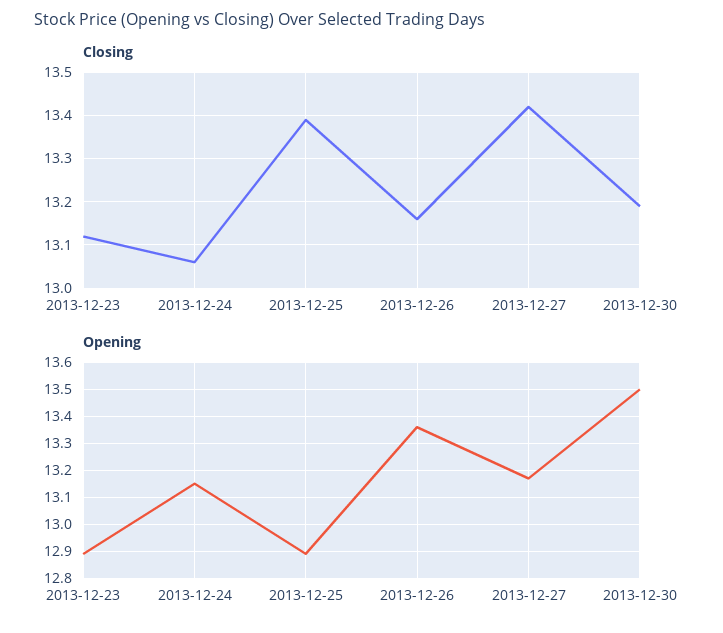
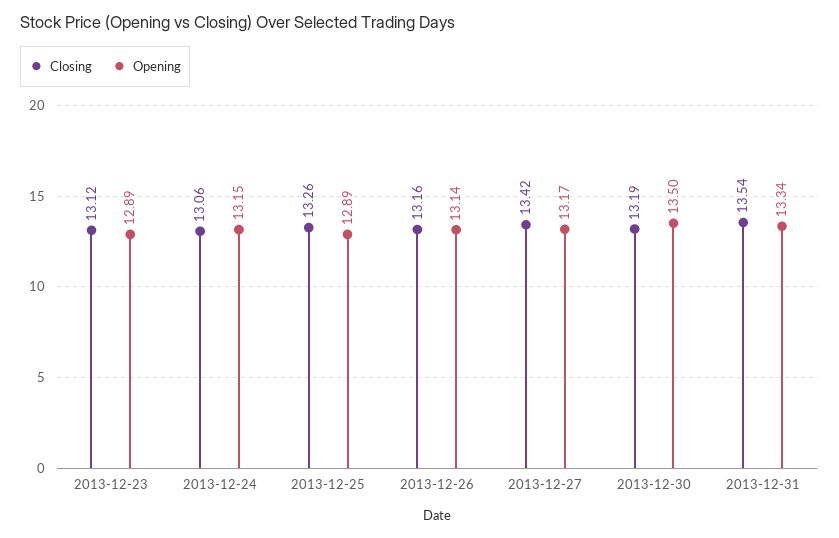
Closing, 2013-12-25: 13.4 -> 13.26
Opening, 2013-12-26: 13.35 -> 13.14
Closing, 2013-12-31: none -> 13.54
Opening, 2013-12-31: none -> 13.34

